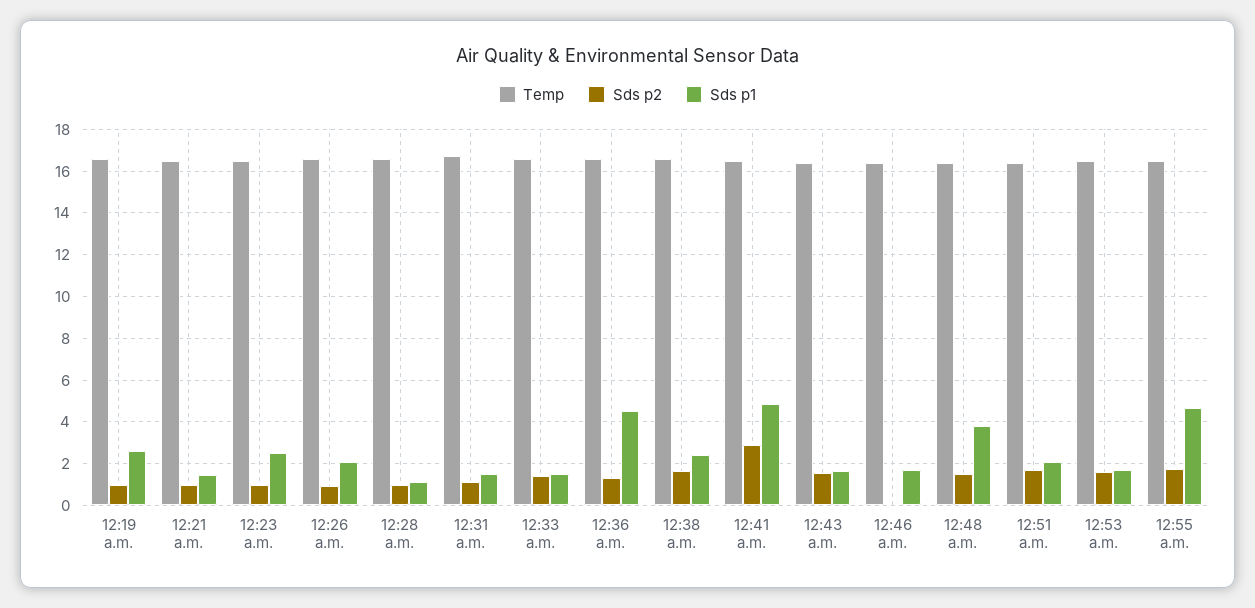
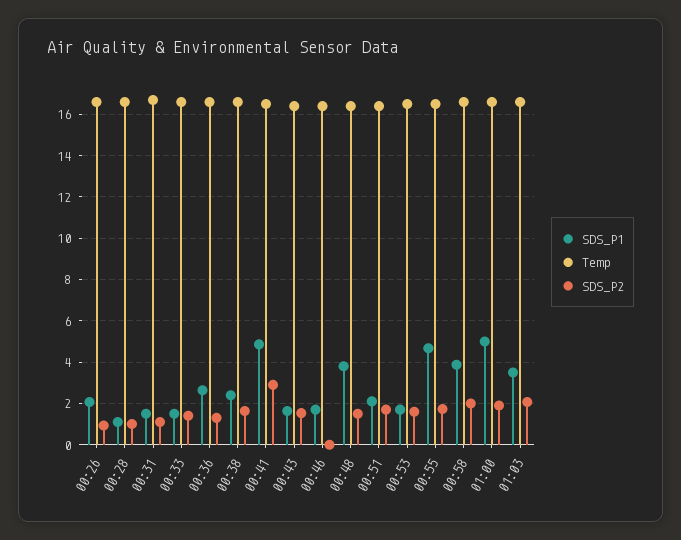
Temp, 12:19 a.m.: 16.5 -> none
Sds p2, 12:19 a.m.: 1 -> none
Sds p1, 12:19 a.m.: 2.5 -> none
Temp, 12:21 a.m.: 16.5 -> none
Sds p2, 12:21 a.m.: 1 -> none
Sds p1, 12:21 a.m.: 1.5 -> none
Temp, 12:23 a.m.: 16.5 -> none
Sds p2, 12:23 a.m.: 1 -> none
Sds p1, 12:23 a.m.: 2.5 -> none
Sds p1, 12:36 a.m.: 4.5 -> 2.5
Sds p1, 00:58: none -> 4
Temp, 00:58: none -> 16.5
Sds p2, 00:58: none -> 2
Sds p1, 01:00: none -> 5
Temp, 01:00: none -> 16.5
Sds p2, 01:00: none -> 2
Sds p1, 01:03: none -> 3.5
Temp, 01:03: none -> 16.5
Sds p2, 01:03: none -> 2

